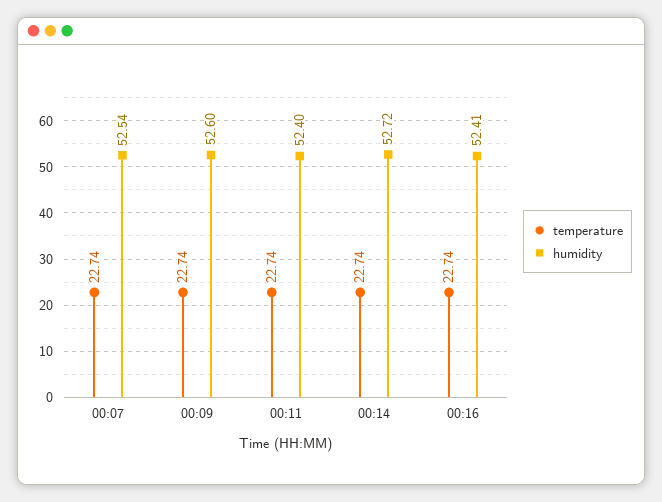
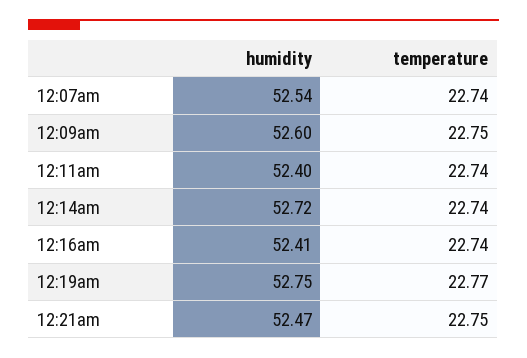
temperature, 00:09: 22.74 -> 22.75
humidity, 12:19am: none -> 52.75
temperature, 12:19am: none -> 22.77
humidity, 12:21am: none -> 52.47
temperature, 12:21am: none -> 22.75

